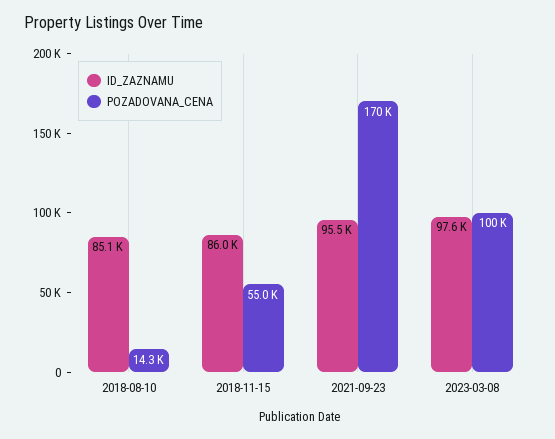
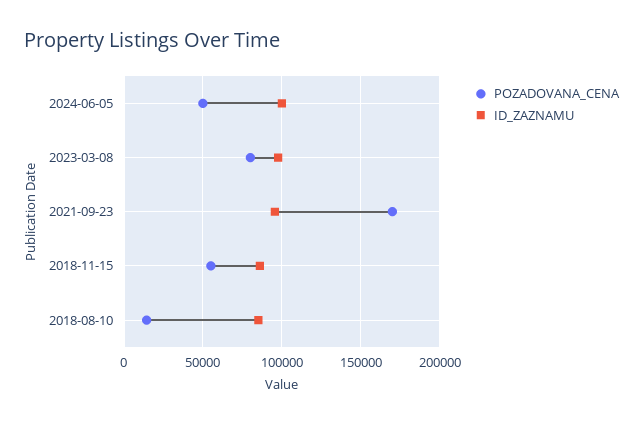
POZADOVANA_CENA, 2023-03-08: 100000 -> 80000
POZADOVANA_CENA, 2024-06-05: none -> 50000
ID_ZAZNAMU, 2024-06-05: none -> 100000

